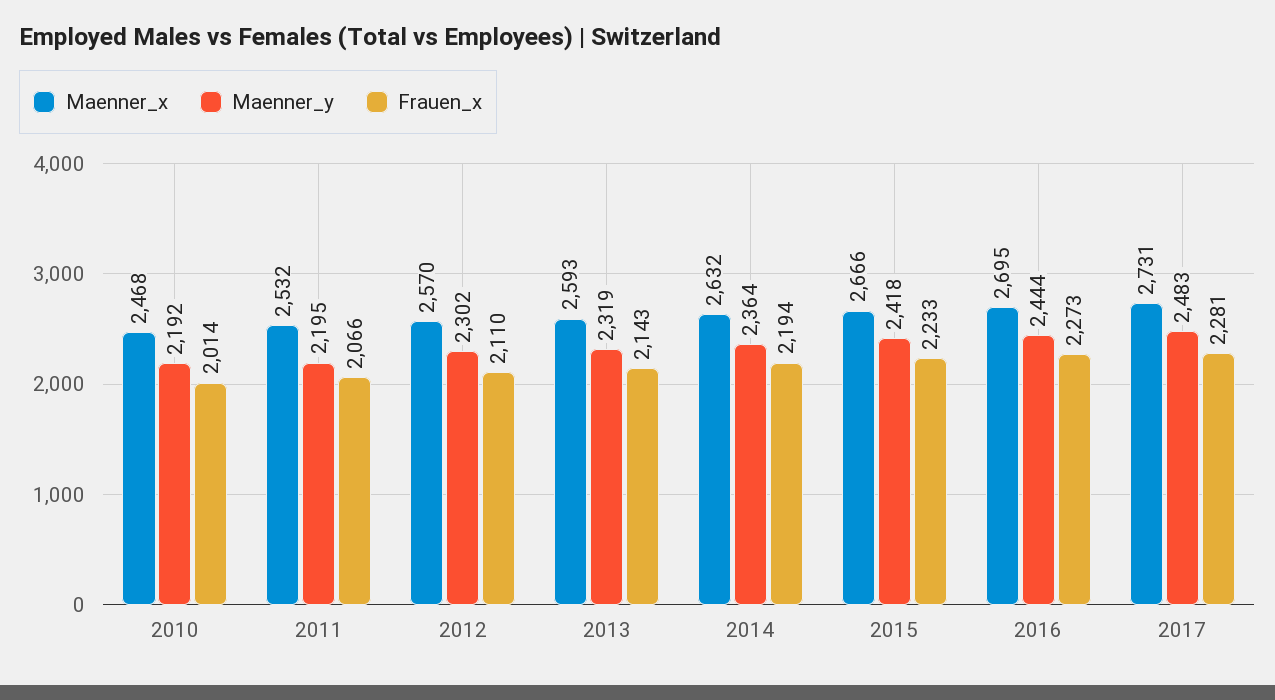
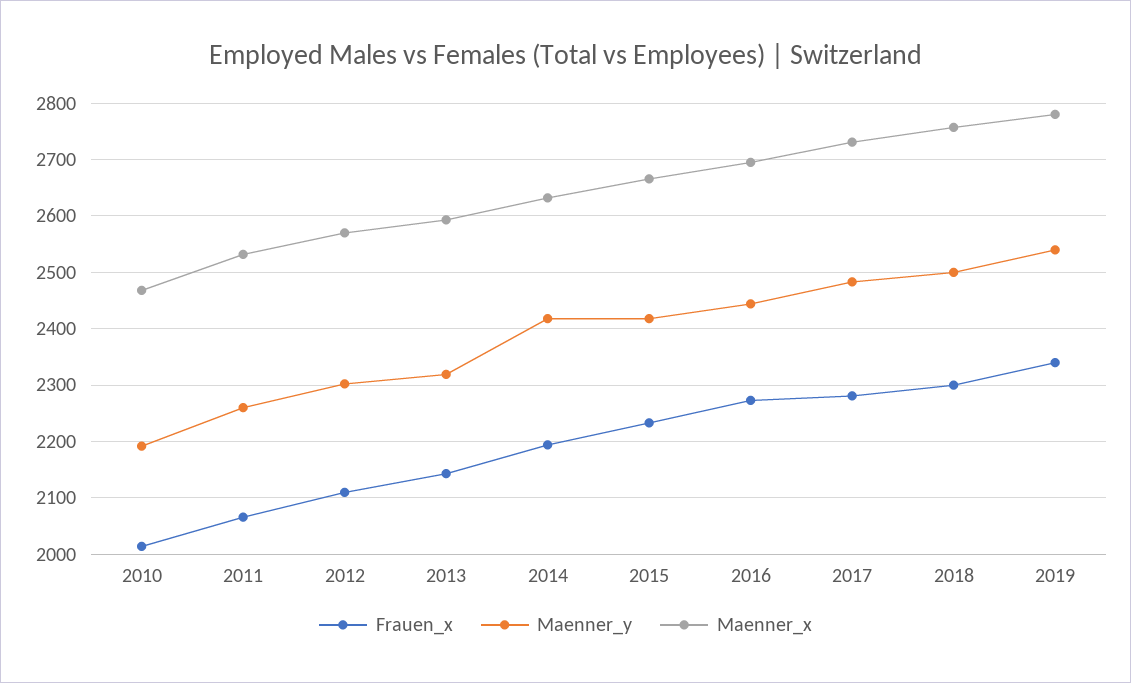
Maenner_y, 2011: 2195 -> 2260
Maenner_y, 2014: 2364 -> 2420
Frauen_x, 2018: none -> 2300
Maenner_y, 2018: none -> 2500
Maenner_x, 2018: none -> 2760
Frauen_x, 2019: none -> 2340
Maenner_y, 2019: none -> 2540
Maenner_x, 2019: none -> 2780

